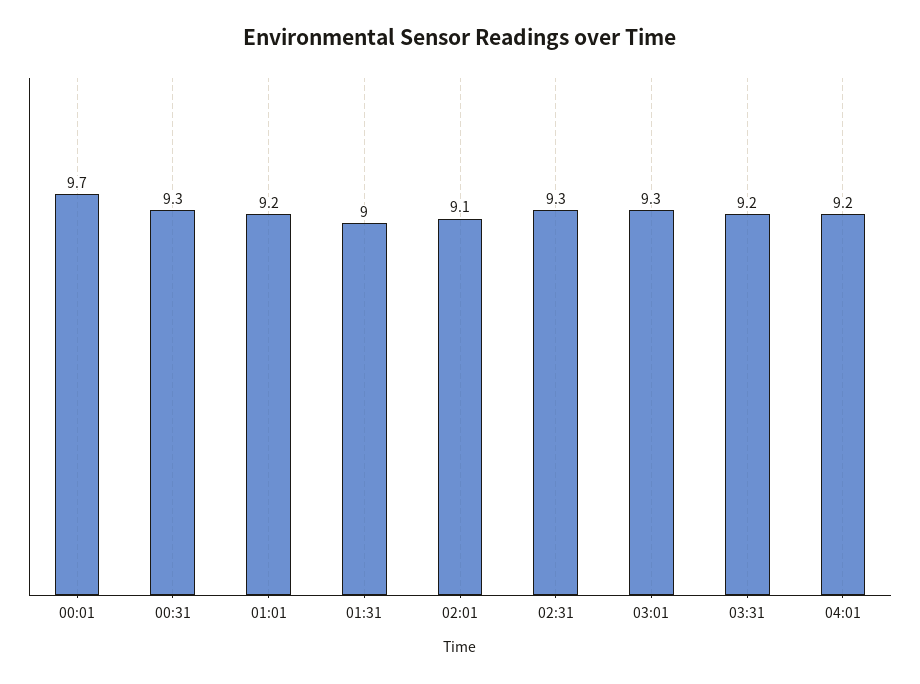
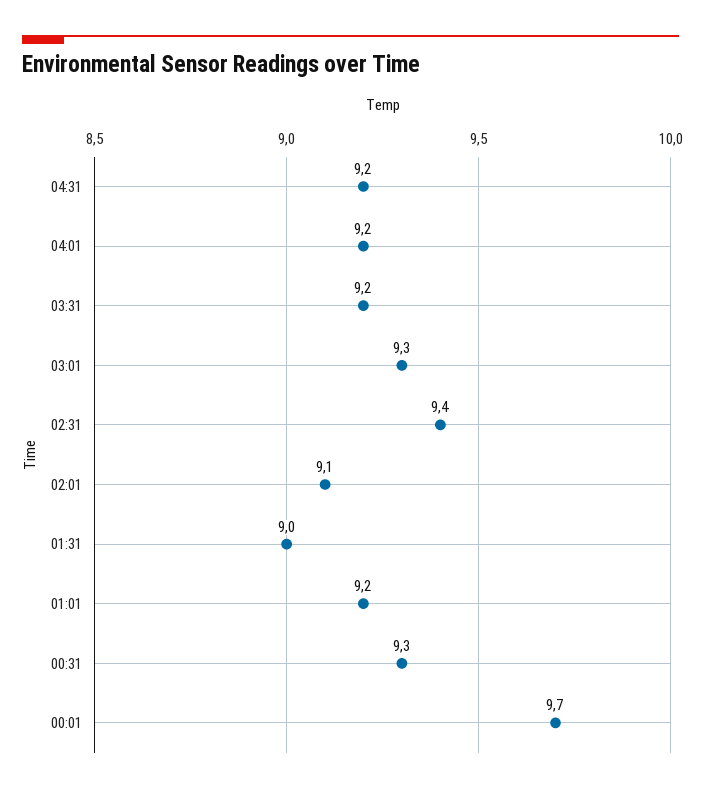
02:31: 9.3 -> 9.4
04:31: none -> 9.2

